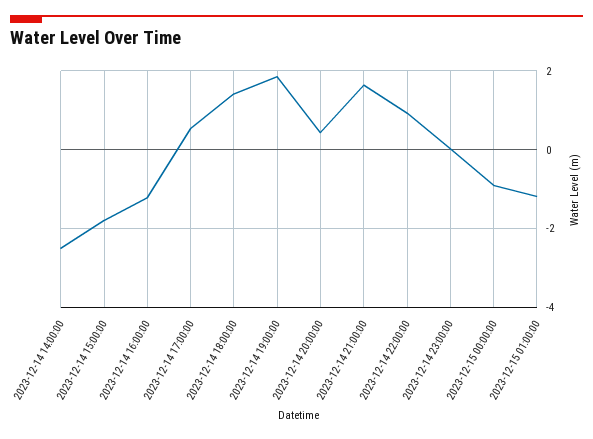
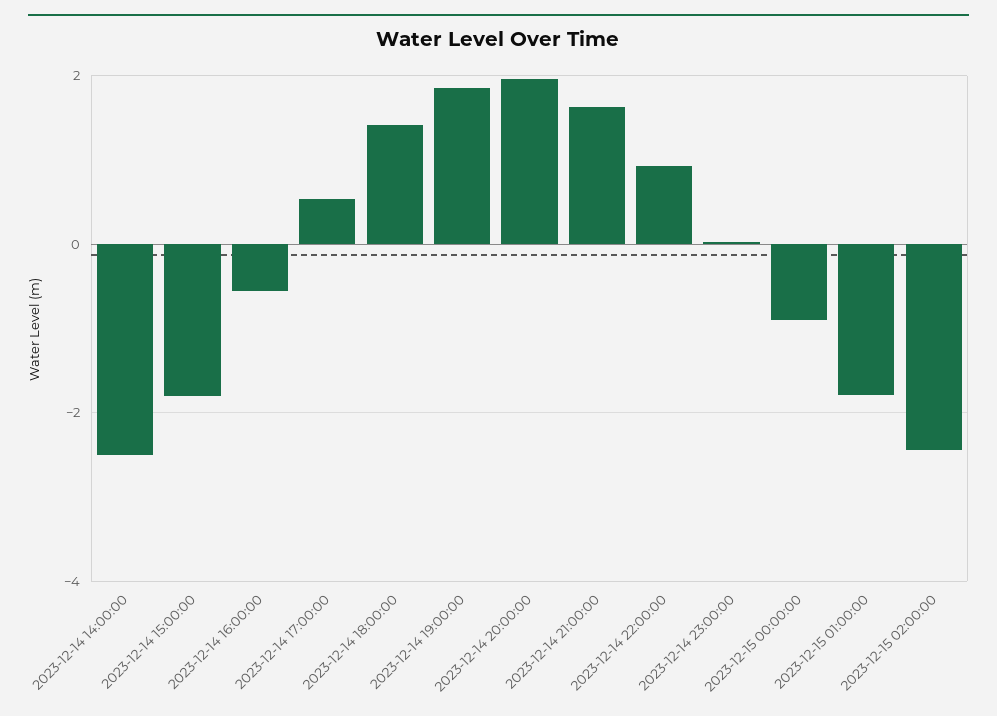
2023-12-14 16:00:00: -1.2 -> -0.6
2023-12-14 20:00:00: 0.4 -> 2
2023-12-15 01:00:00: -1.2 -> -1.8
2023-12-15 02:00:00: none -> -2.4

